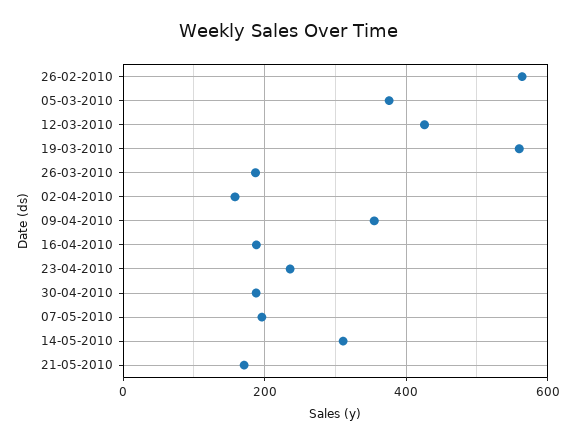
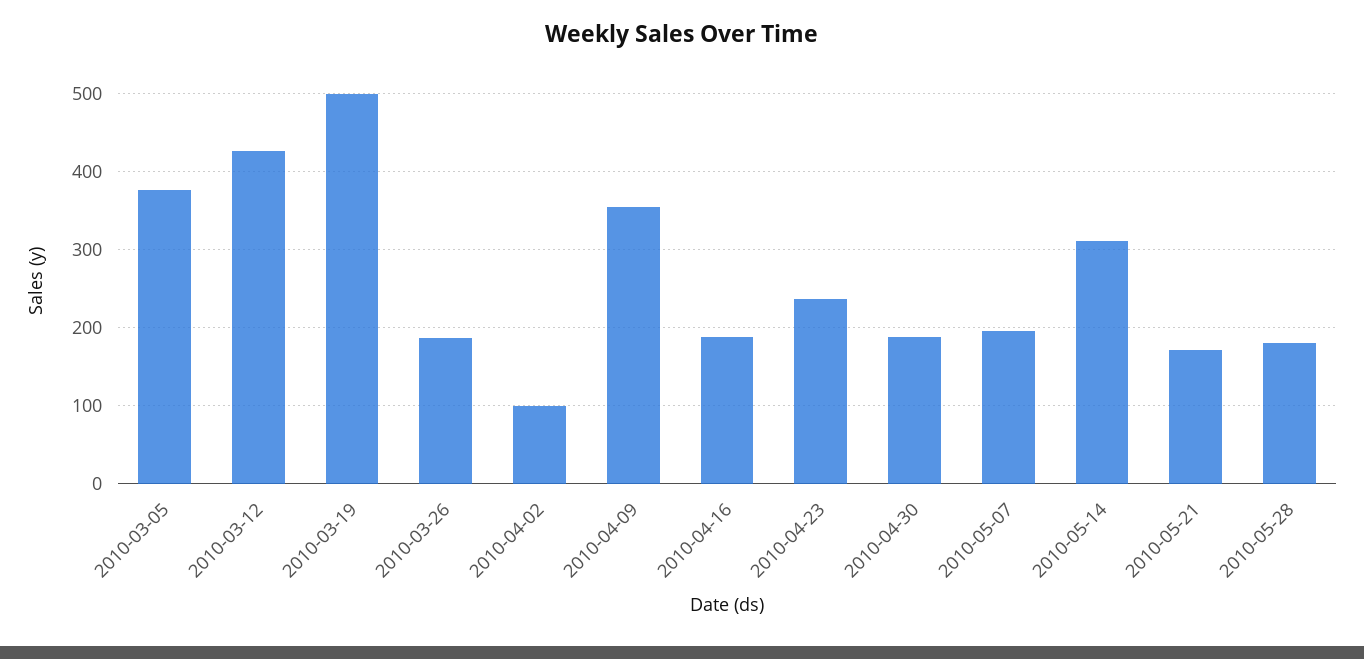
26-02-2010: 560 -> none
19-03-2010: 560 -> 500
02-04-2010: 160 -> 100
2010-05-28: none -> 180

